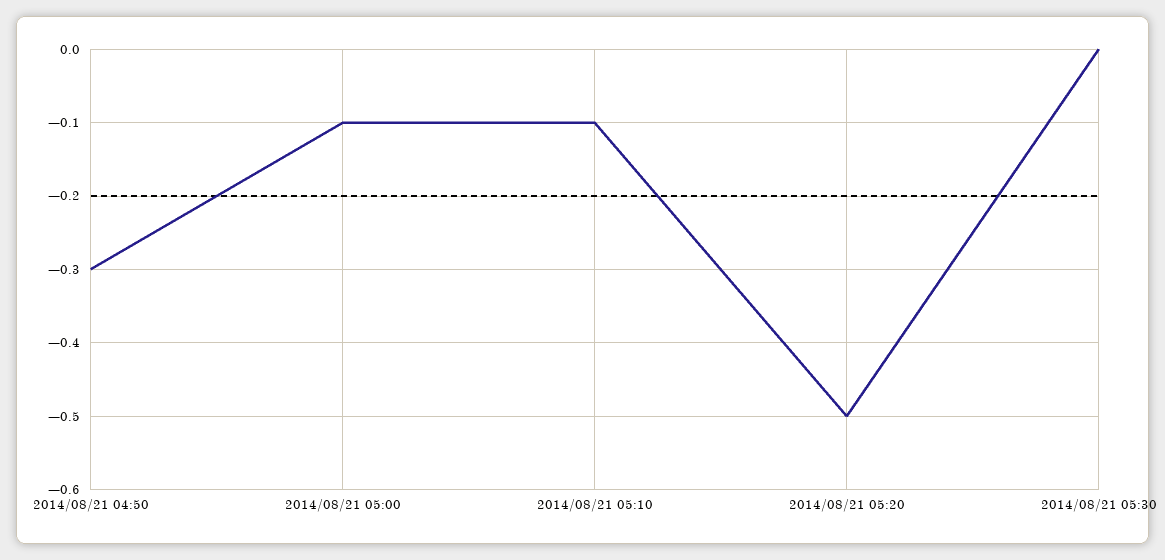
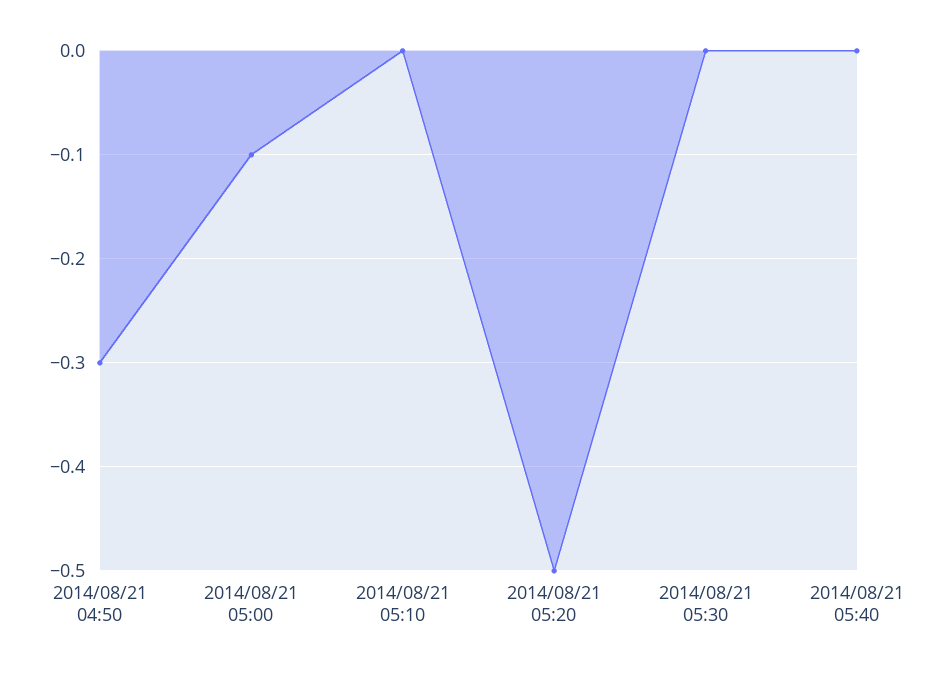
2014/08/21 05:10: -0.1 -> 0
2014/08/21 05:40: none -> 0

